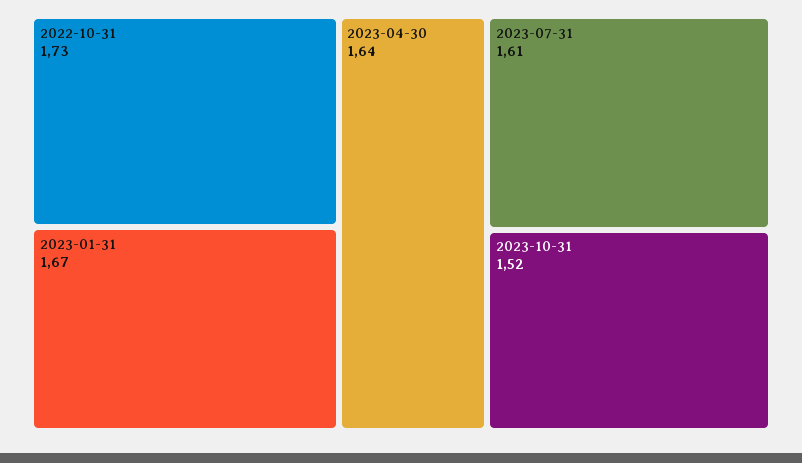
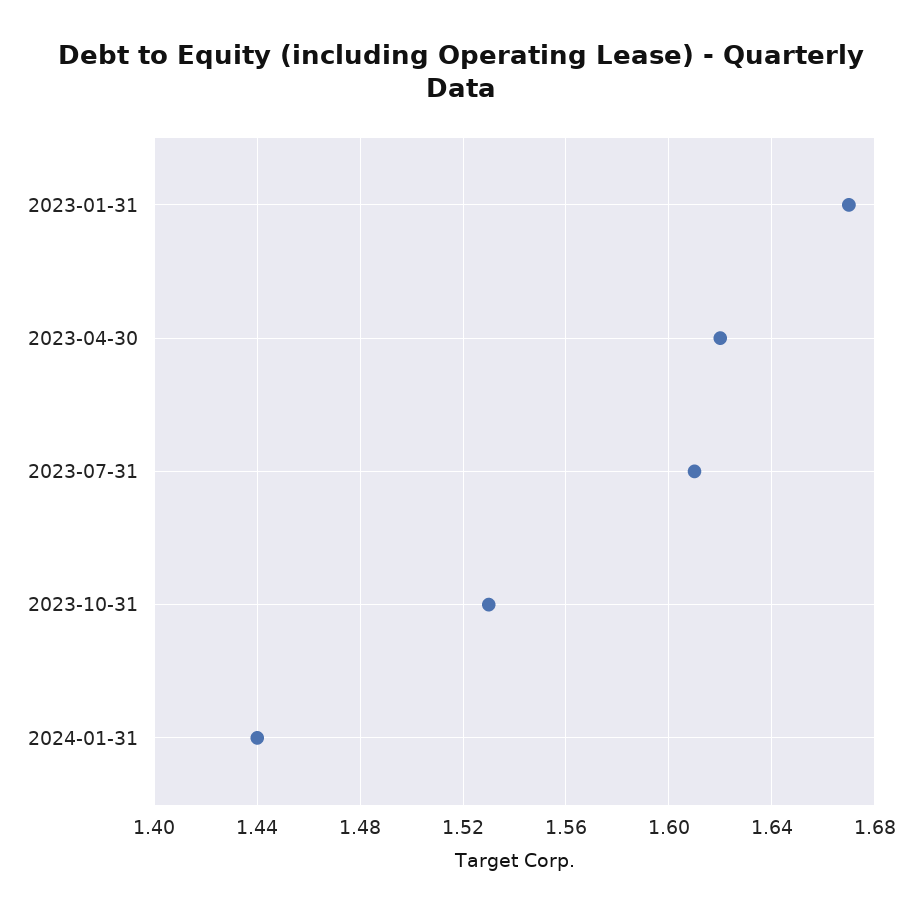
2022-10-31: 1.73 -> none
2023-04-30: 1.64 -> 1.62
2023-10-31: 1.52 -> 1.53
2024-01-31: none -> 1.44

